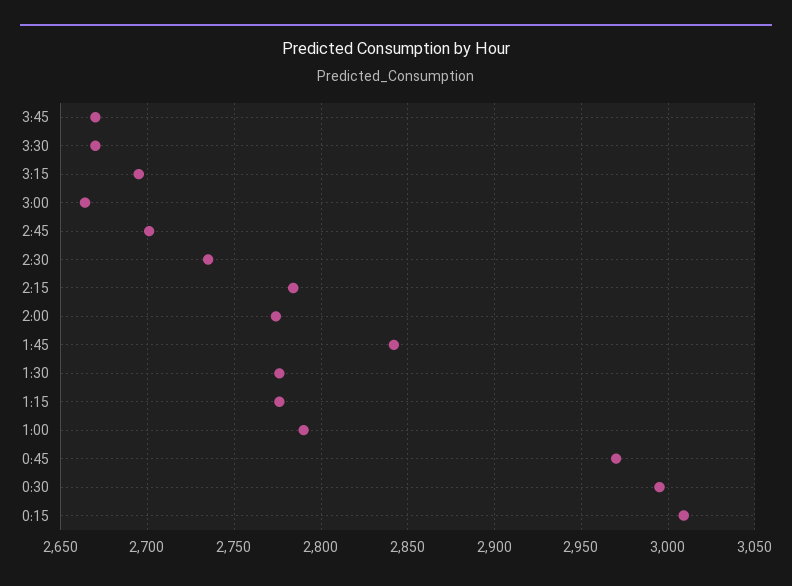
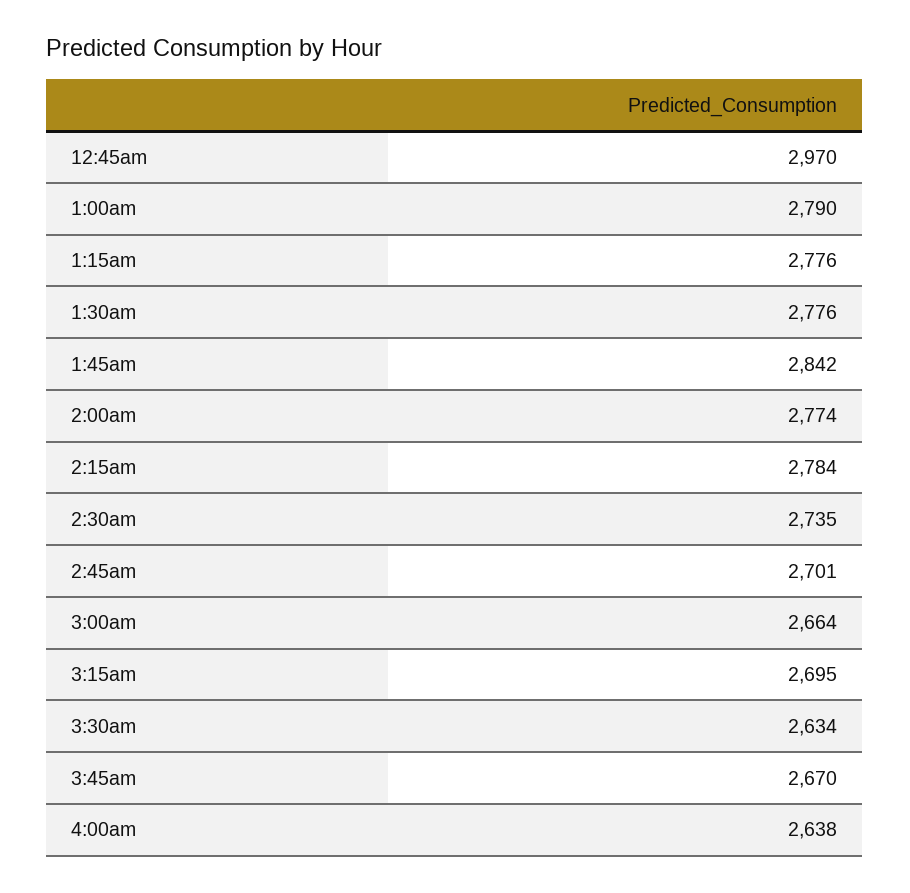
3:30: 2670 -> 2634
0:30: 2995 -> none
0:15: 3010 -> none
4:00am: none -> 2638

